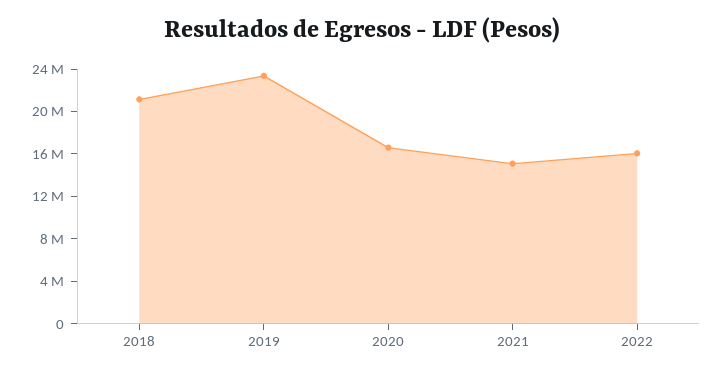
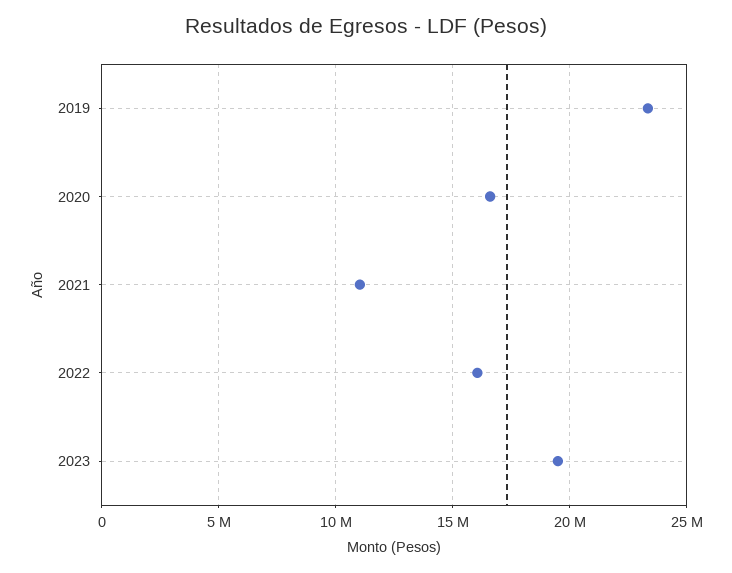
2018: 21000000 -> none
2021: 15000000 -> 11000000
2023: none -> 19500000

